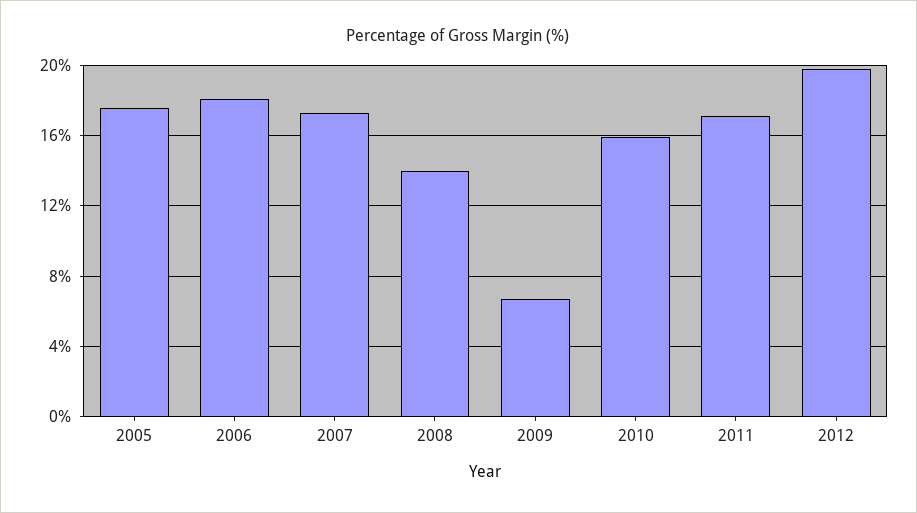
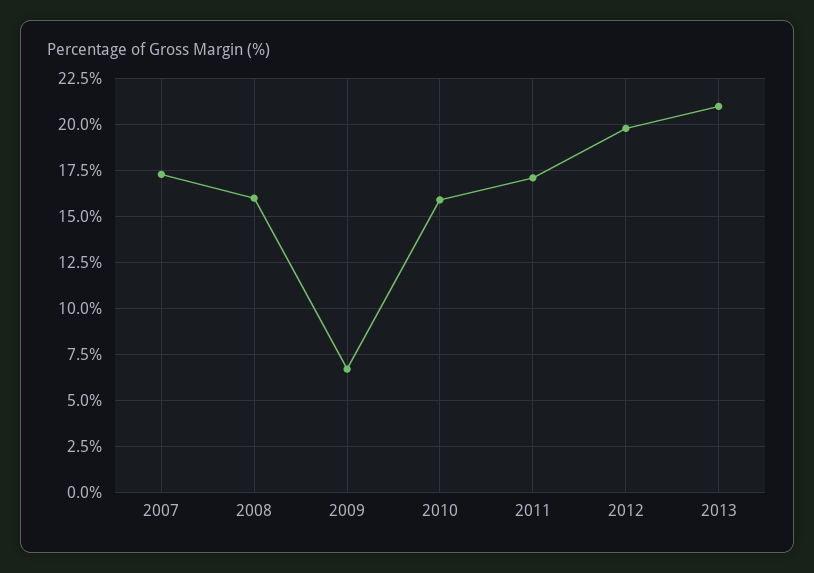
2005: 17.5 -> none
2006: 18 -> none
2008: 14 -> 16
2013: none -> 21

